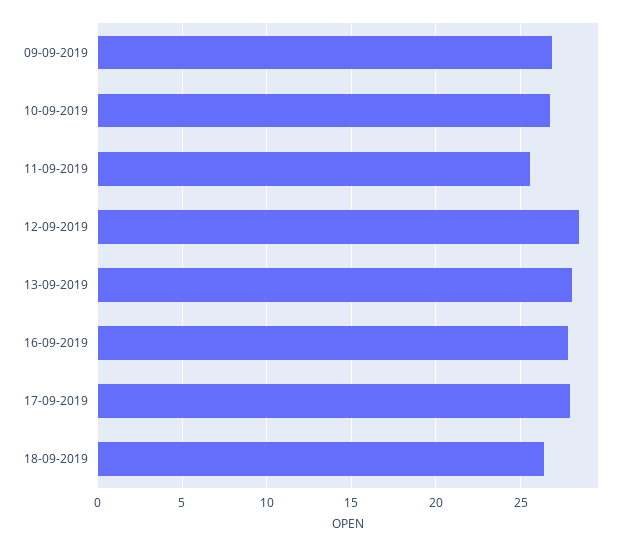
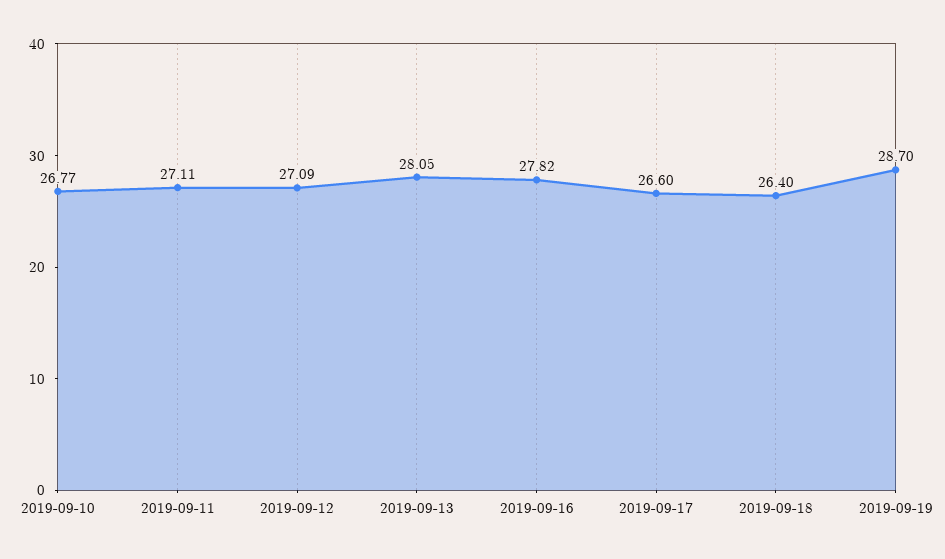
09-09-2019: 27 -> none
11-09-2019: 25.5 -> 27.11
12-09-2019: 28.5 -> 27.09
17-09-2019: 28 -> 26.6
2019-09-19: none -> 28.7

